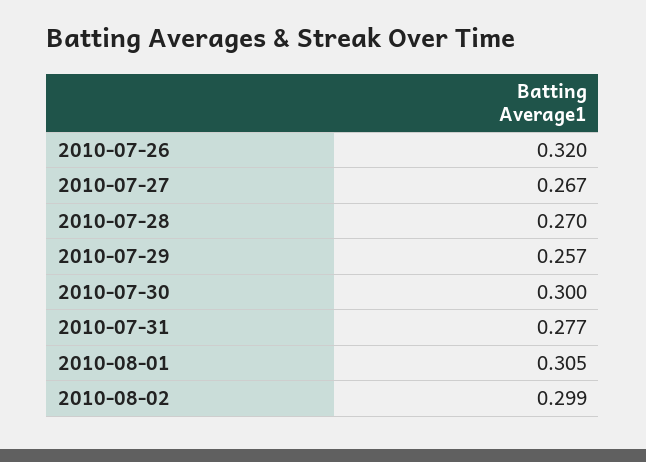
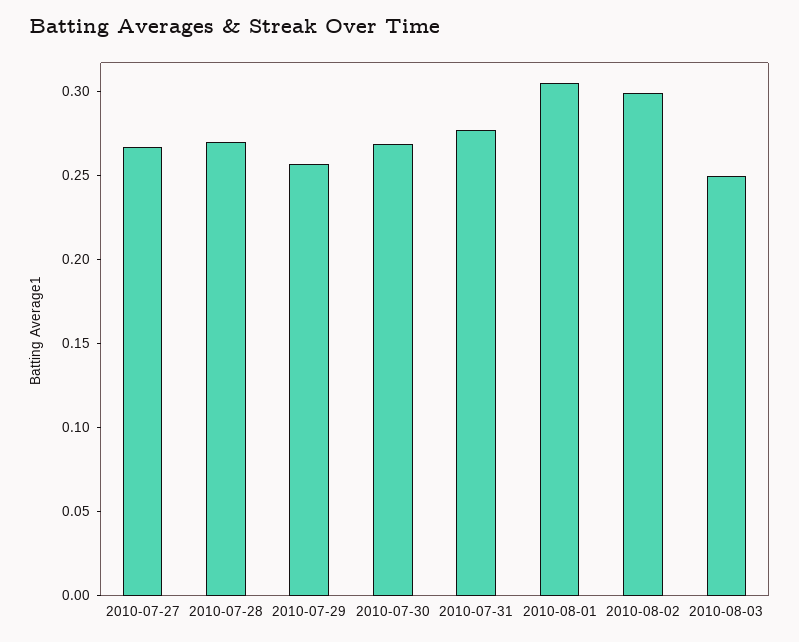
2010-07-26: 0.32 -> none
2010-07-30: 0.3 -> 0.27
2010-08-03: none -> 0.25

